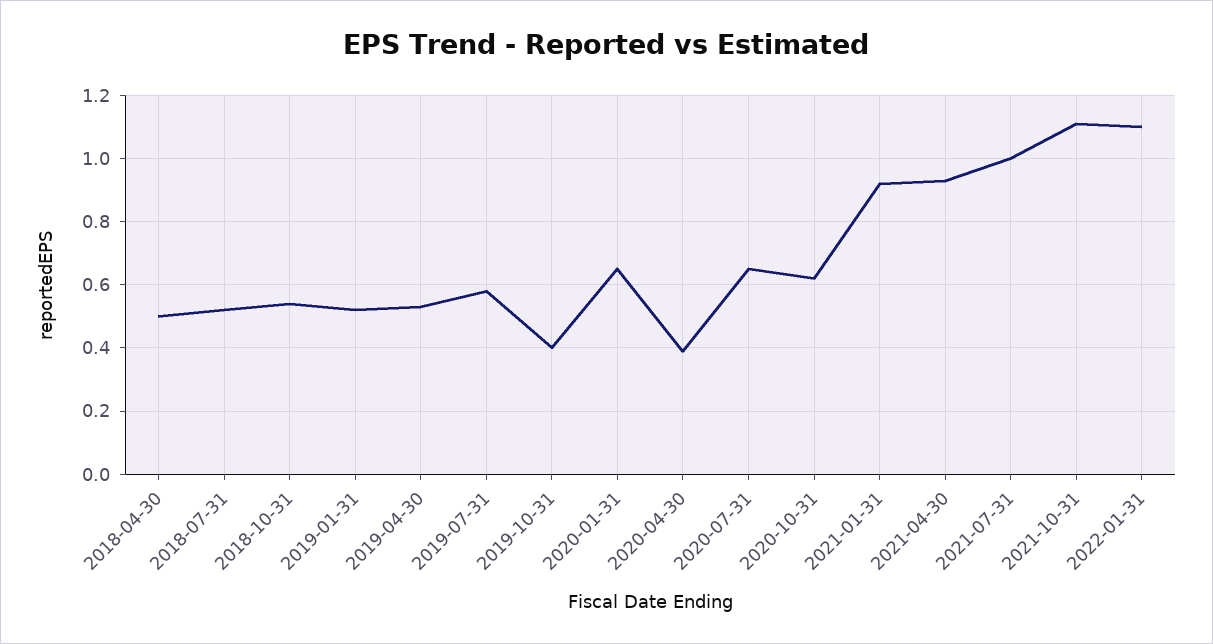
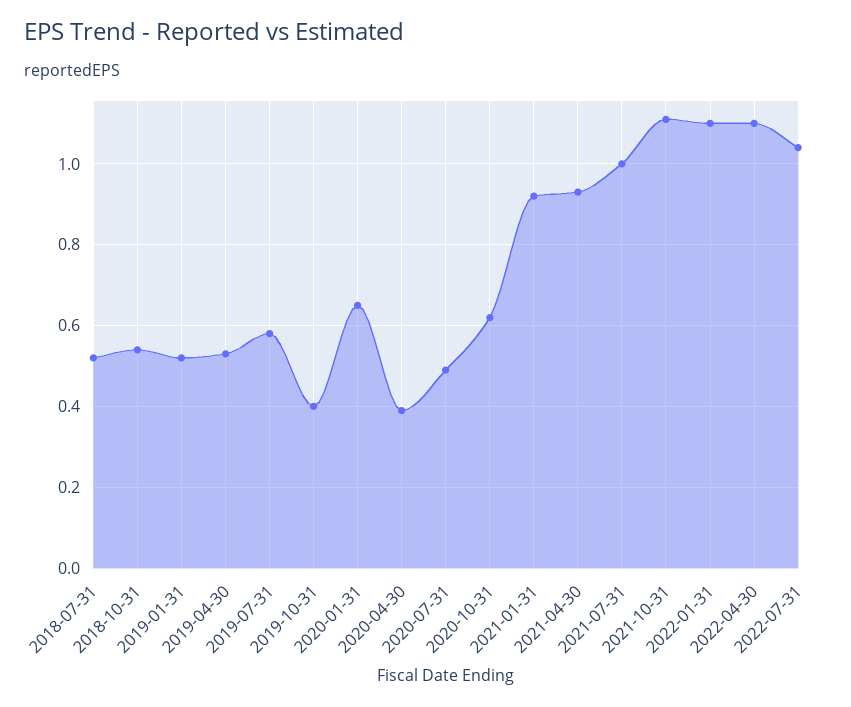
2018-04-30: 0.5 -> none
2020-07-31: 0.65 -> 0.5
2022-04-30: none -> 1.1
2022-07-31: none -> 1.05

